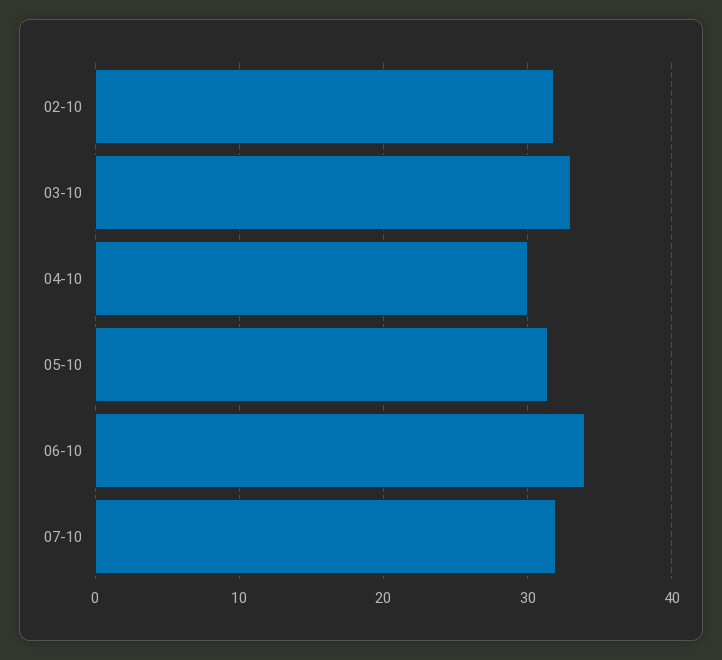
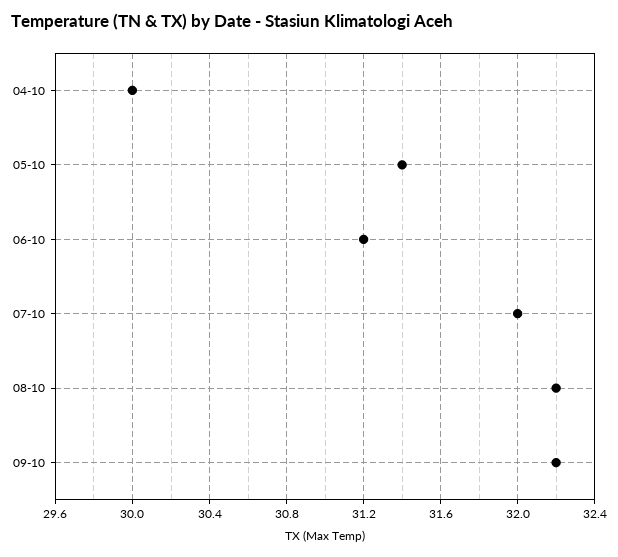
02-10: 32 -> none
03-10: 33 -> none
06-10: 34 -> 31.2
08-10: none -> 32.2
09-10: none -> 32.2

